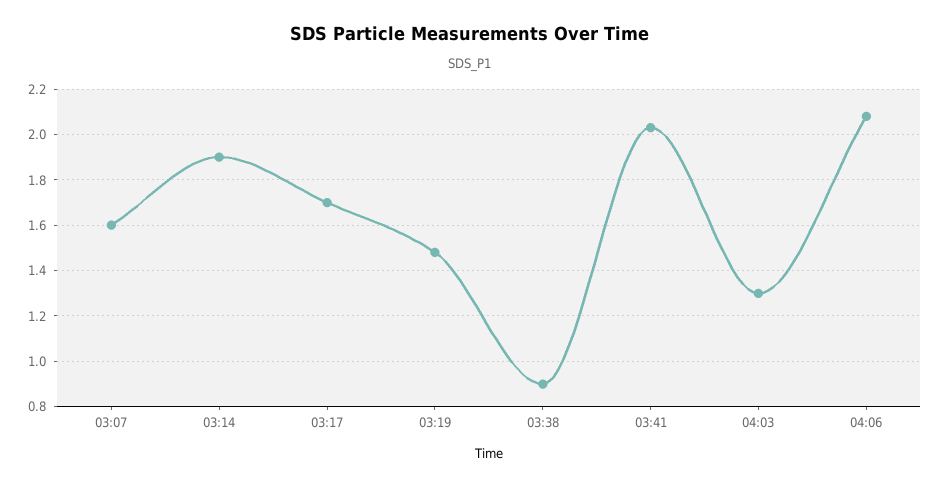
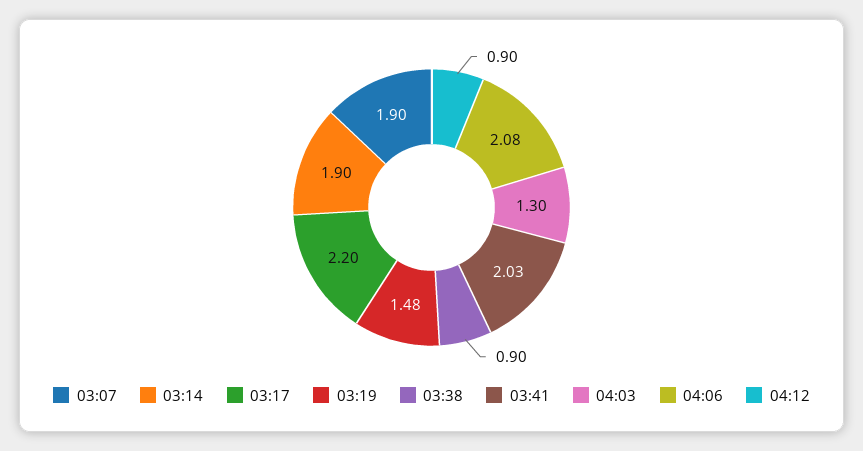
03:07: 1.6 -> 1.9
03:17: 1.7 -> 2.2
04:12: none -> 0.9

